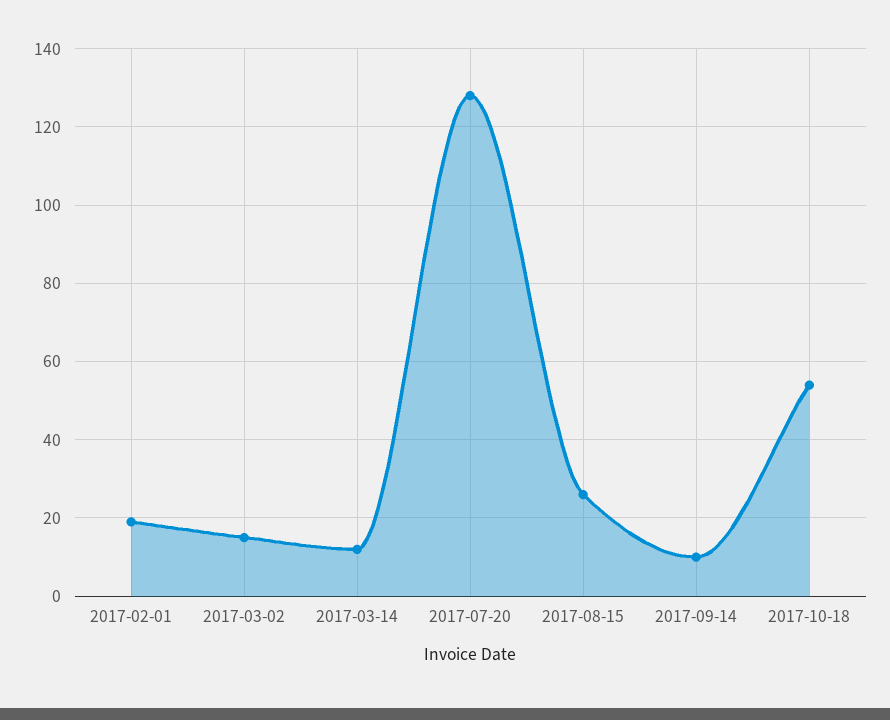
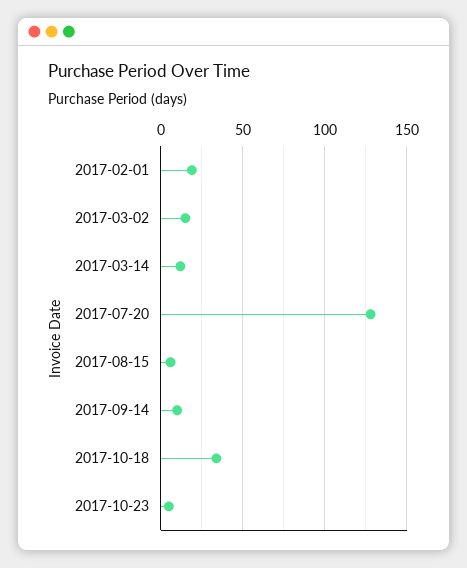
2017-08-15: 25 -> 5
2017-10-18: 55 -> 35
2017-10-23: none -> 5

